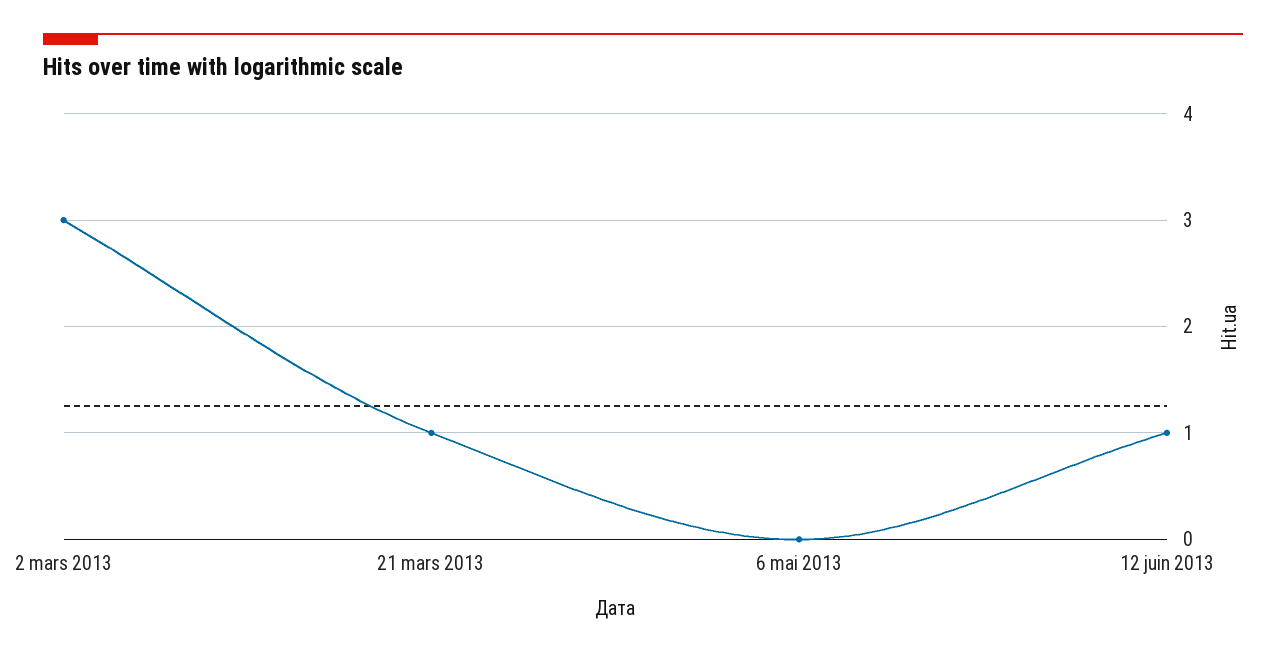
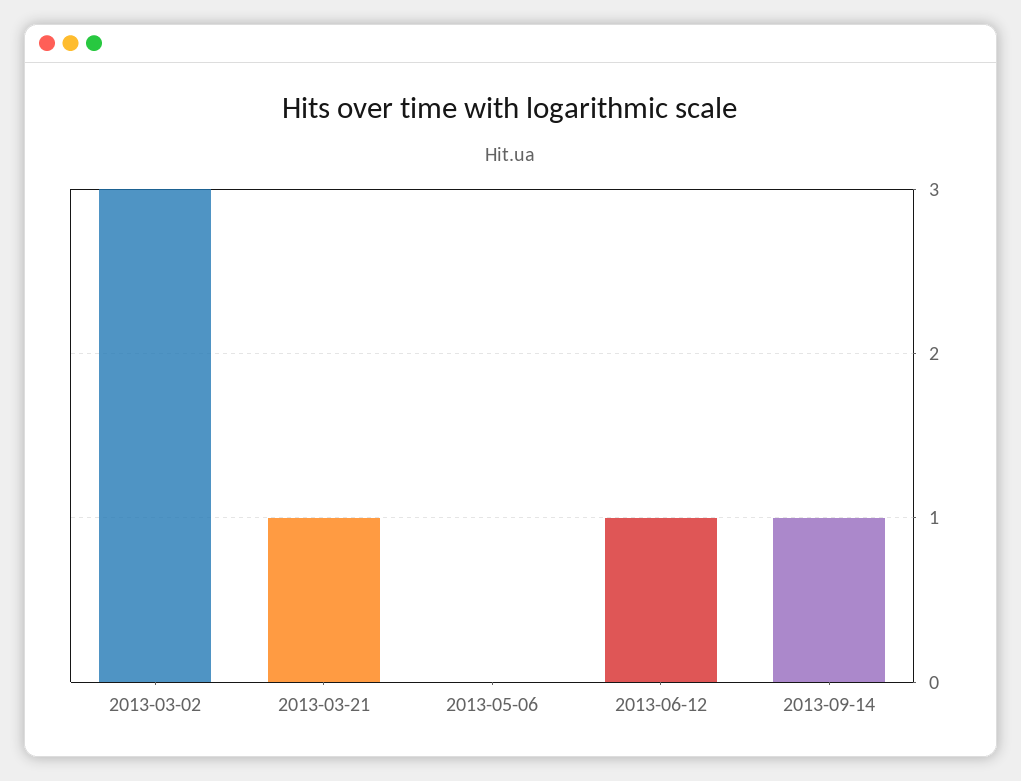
2013-09-14: none -> 1

